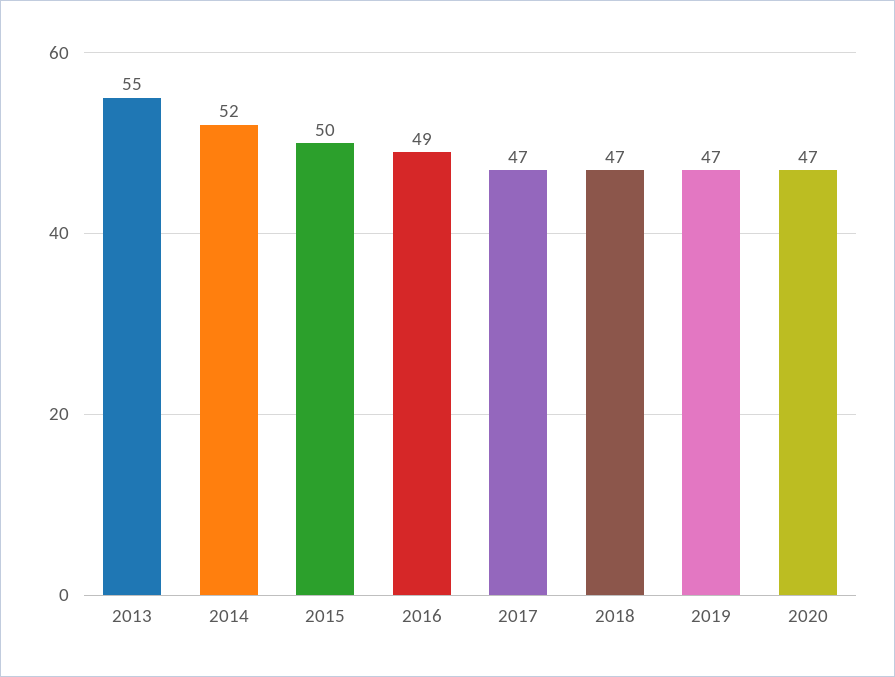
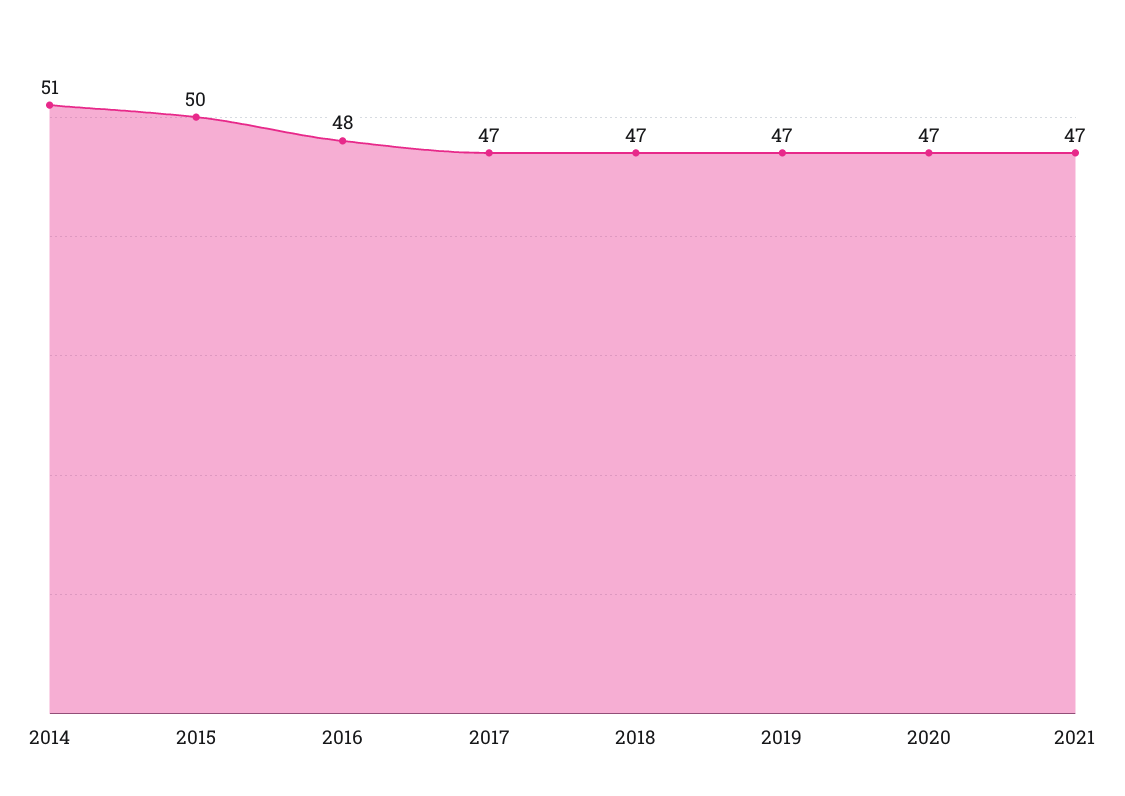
2013: 55 -> none
2014: 52 -> 51
2016: 49 -> 48
2021: none -> 47

